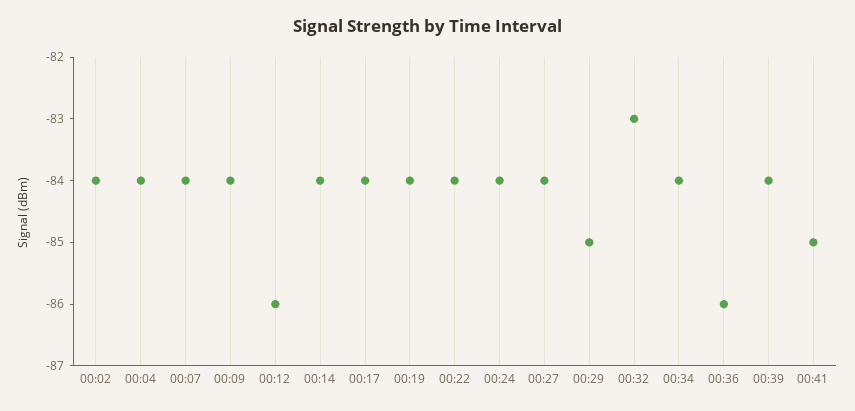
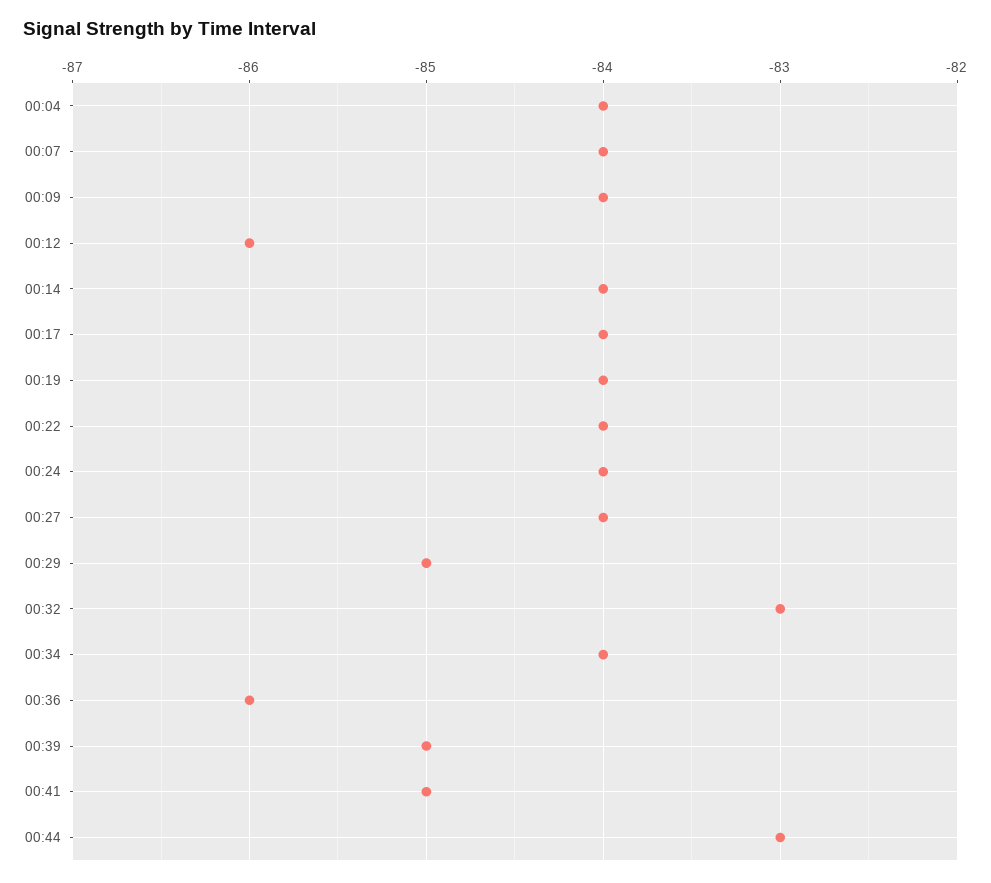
00:02: -84 -> none
00:39: -84 -> -85
00:44: none -> -83

